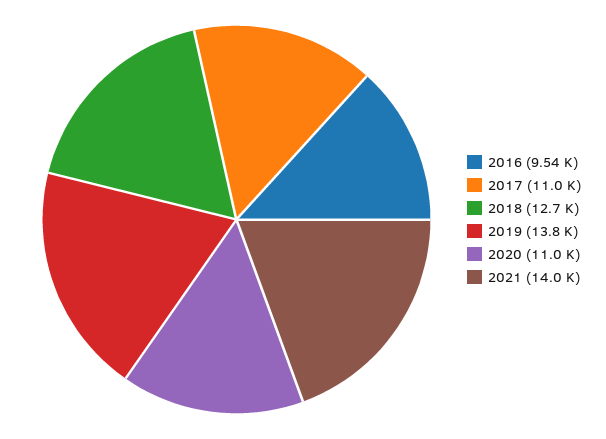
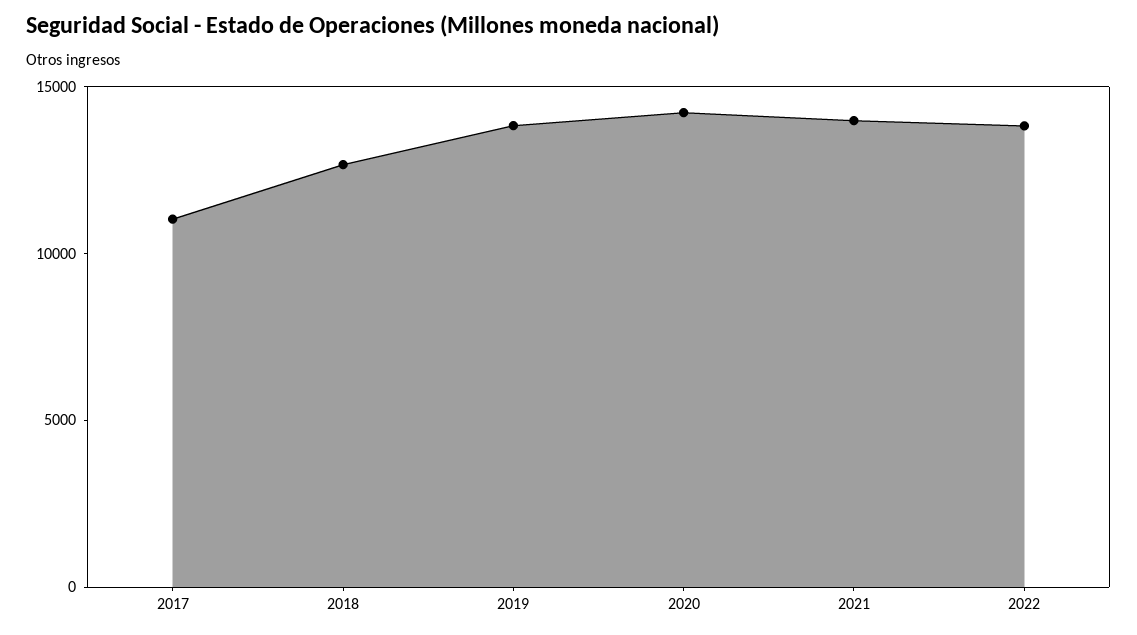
2016: 9540 -> none
2020: 11000 -> 14000
2022: none -> 14000

